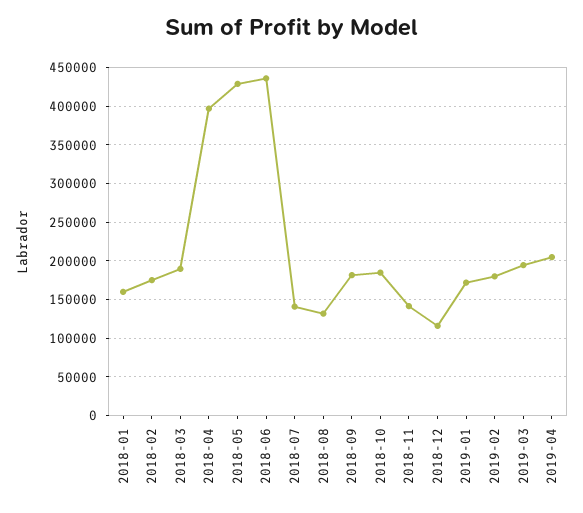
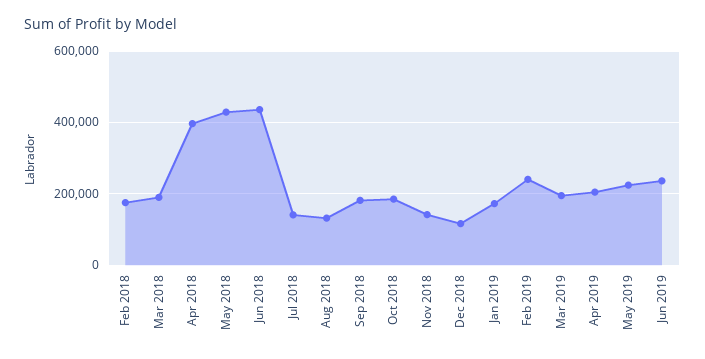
2018-01: 160000 -> none
2019-02: 180000 -> 240000
May 2019: none -> 220000
Jun 2019: none -> 240000

